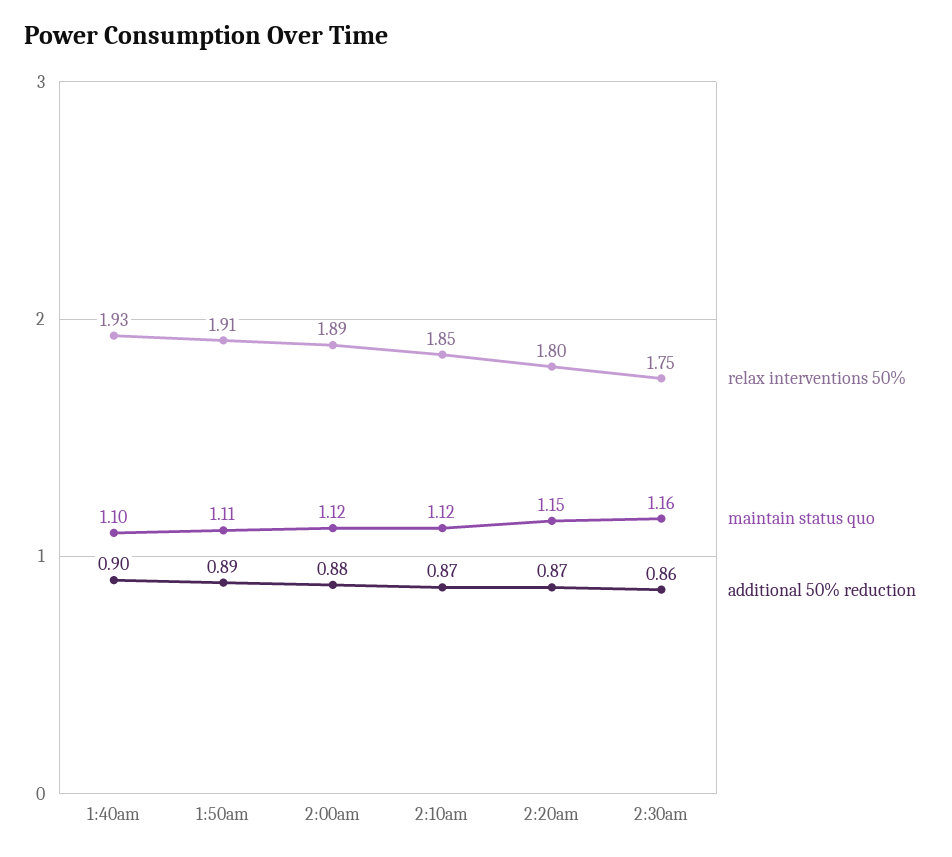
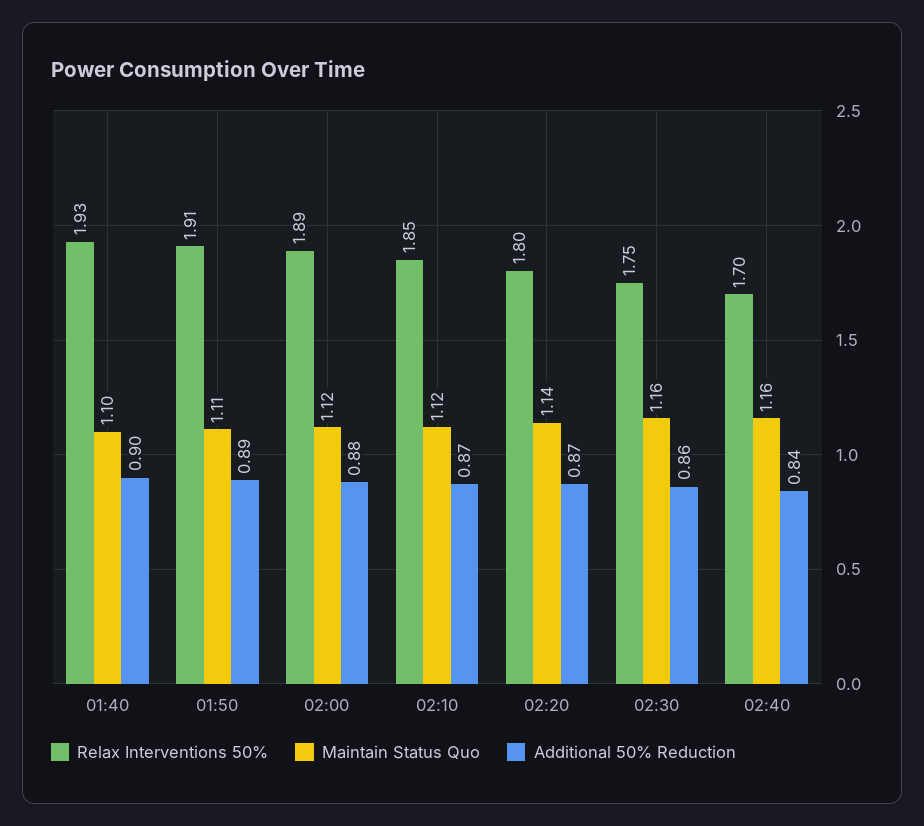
maintain status quo, 2:20am: 1.15 -> 1.14
relax interventions 50%, 02:40: none -> 1.7
maintain status quo, 02:40: none -> 1.16
additional 50% reduction, 02:40: none -> 0.84

